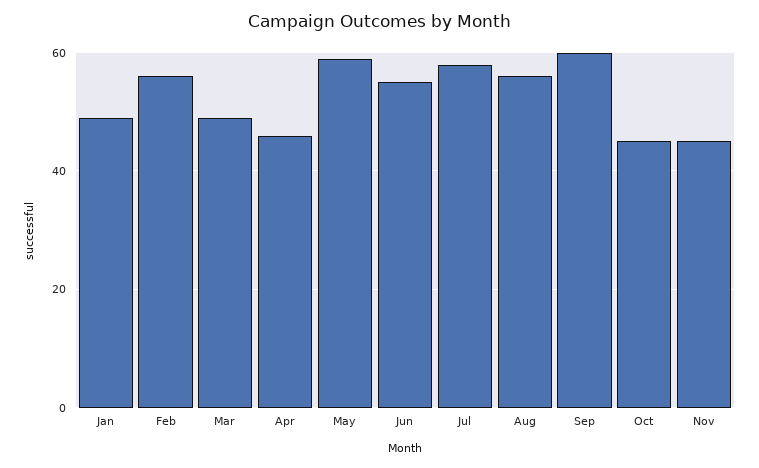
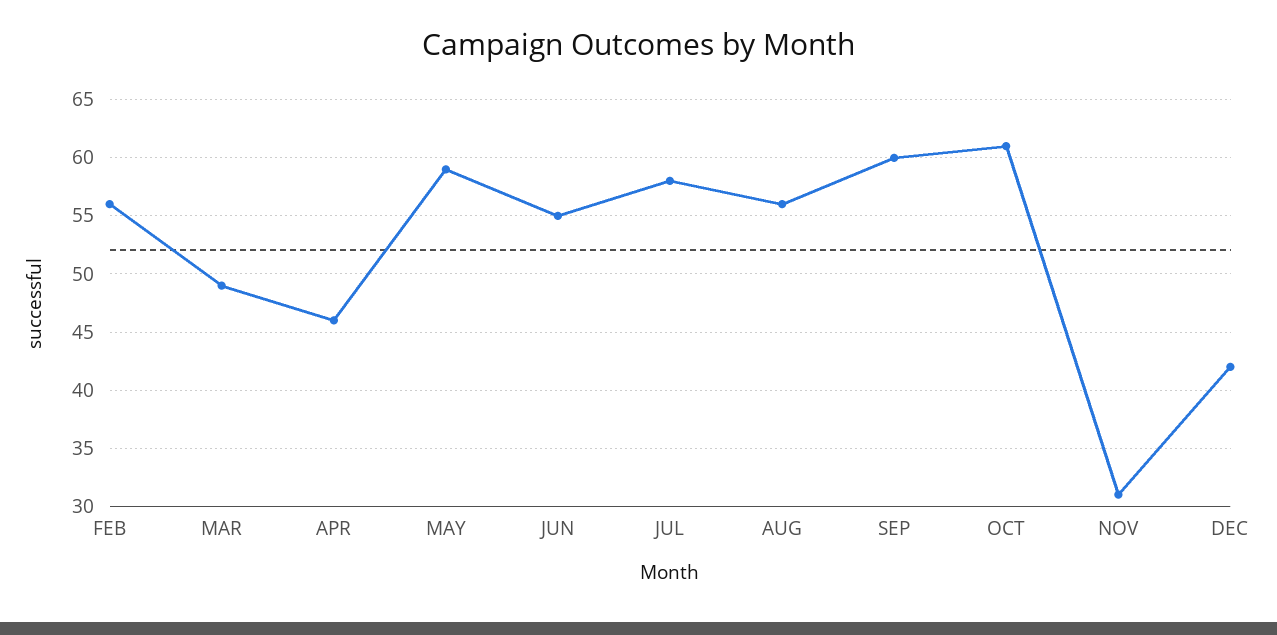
Jan: 50 -> none
Oct: 45 -> 61
Nov: 45 -> 31
DEC: none -> 42

